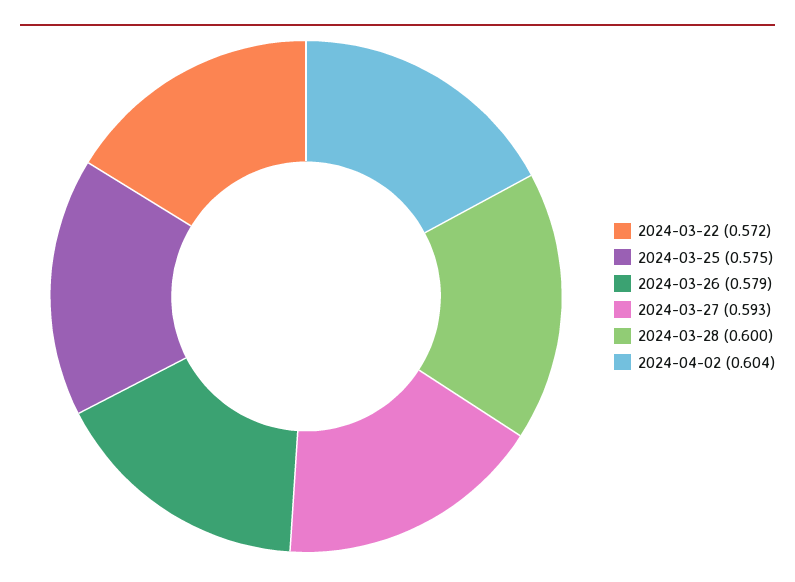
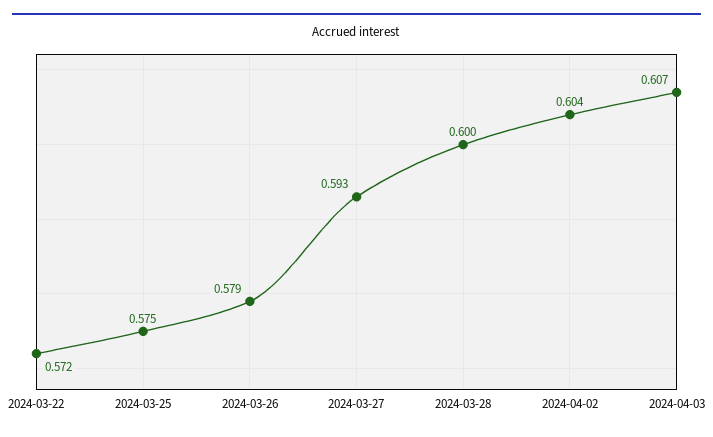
2024-04-03: none -> 0.607

